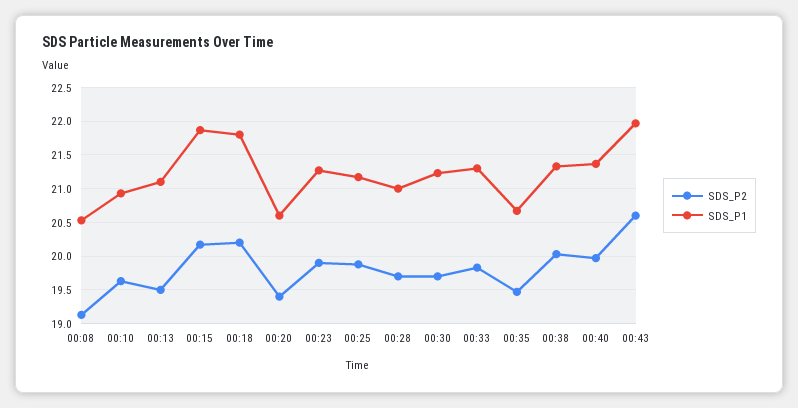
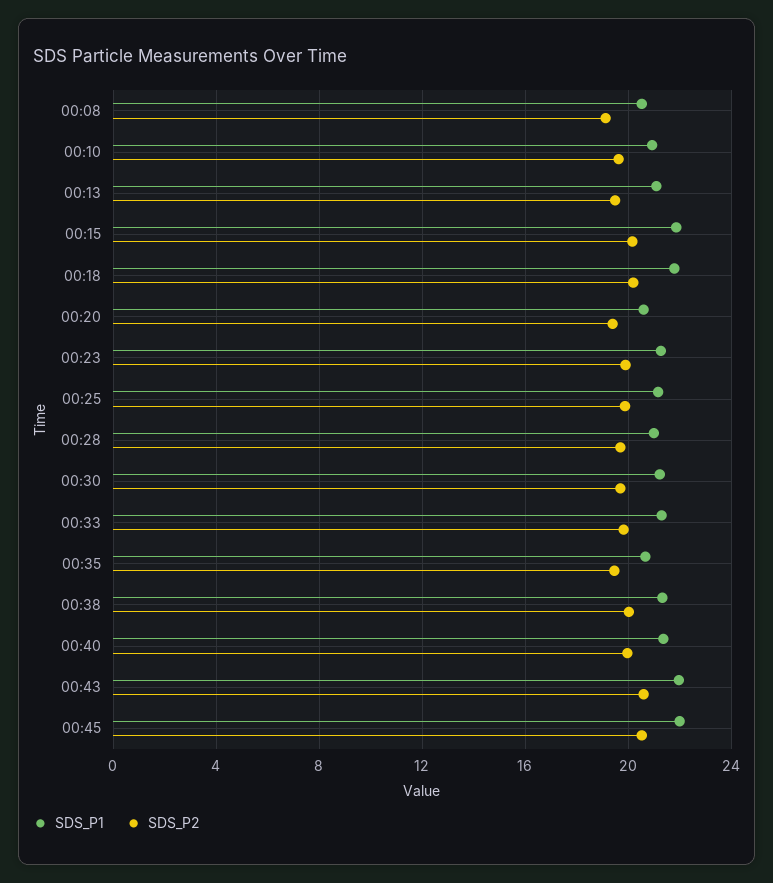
SDS_P1, 00:45: none -> 22
SDS_P2, 00:45: none -> 20.5

